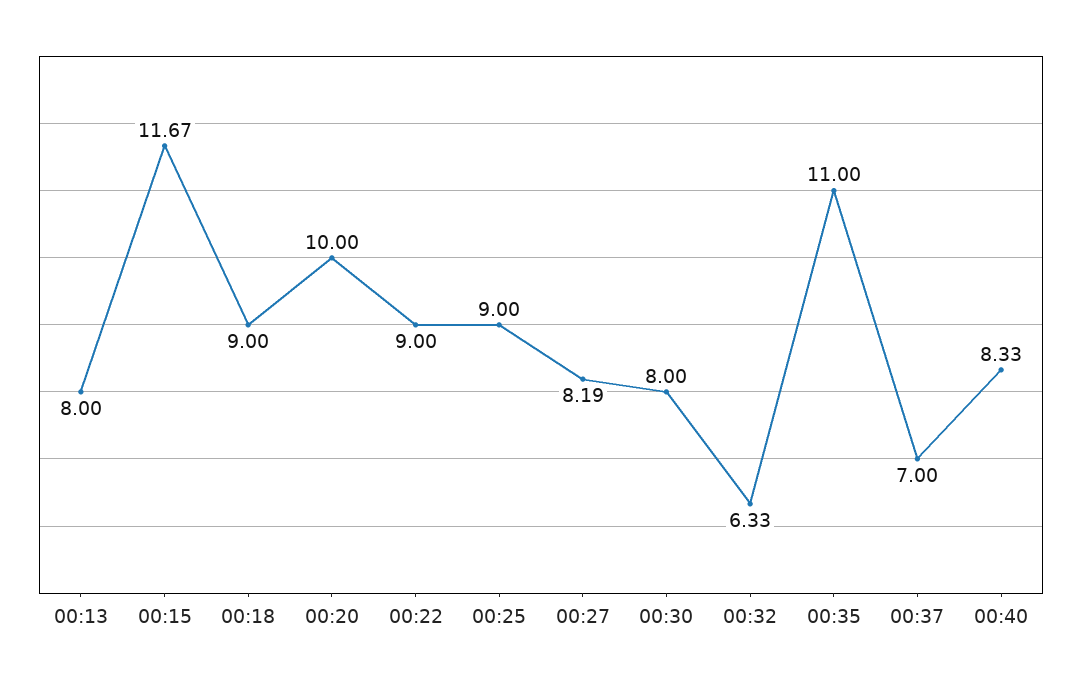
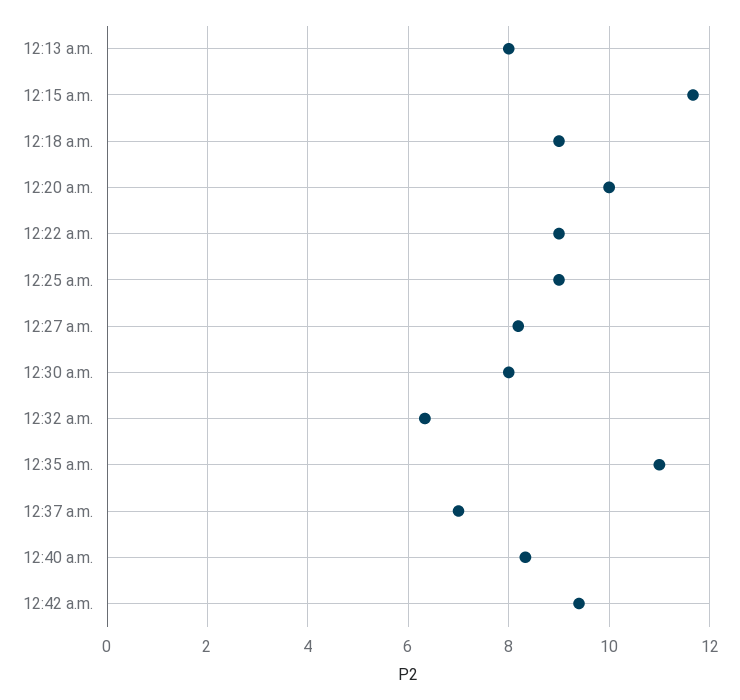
12:42 a.m.: none -> 9.4

